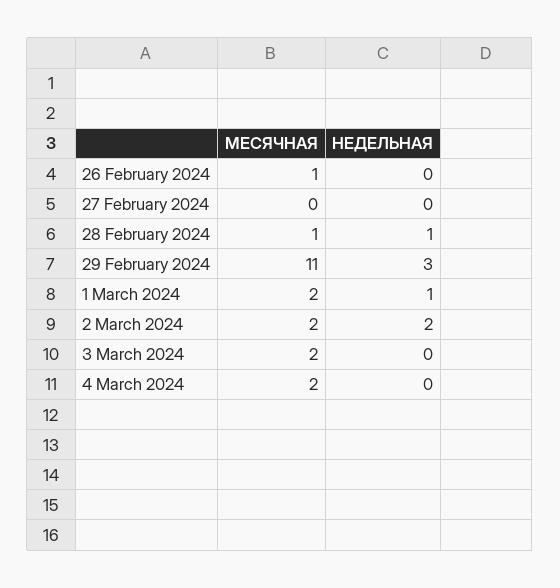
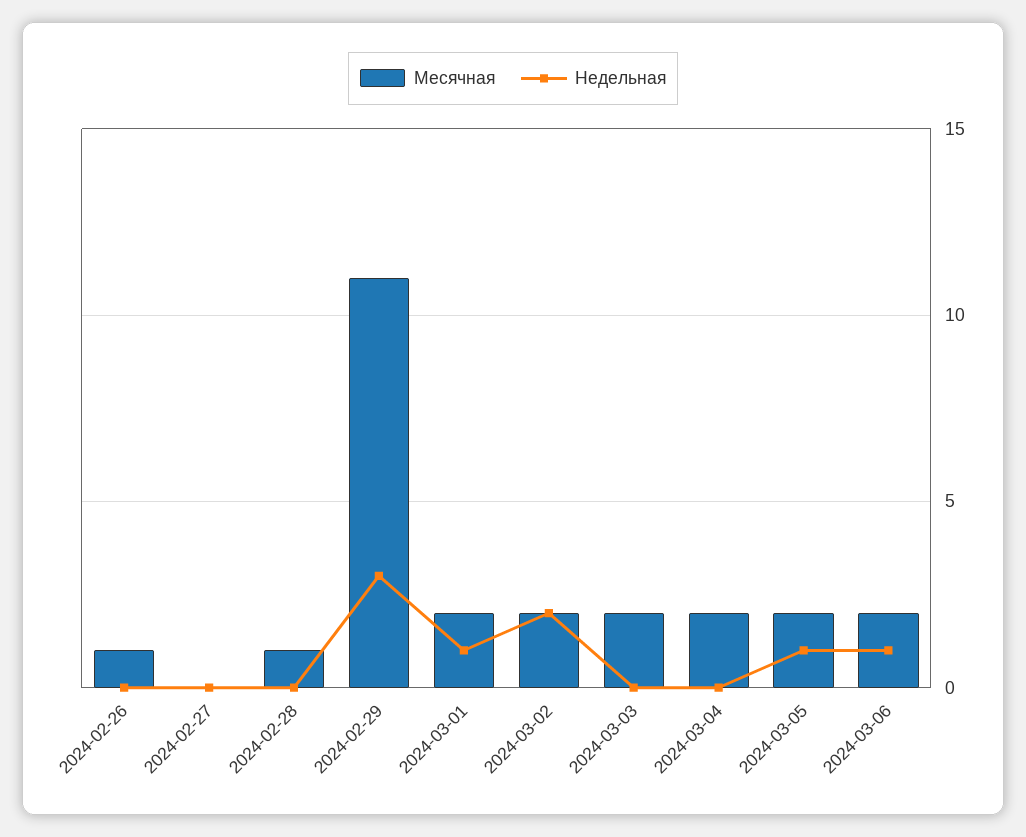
НЕДЕЛЬНАЯ, 28 February 2024: 1 -> 0
МЕСЯЧНАЯ, 2024-03-05: none -> 2
НЕДЕЛЬНАЯ, 2024-03-05: none -> 1
МЕСЯЧНАЯ, 2024-03-06: none -> 2
НЕДЕЛЬНАЯ, 2024-03-06: none -> 1

